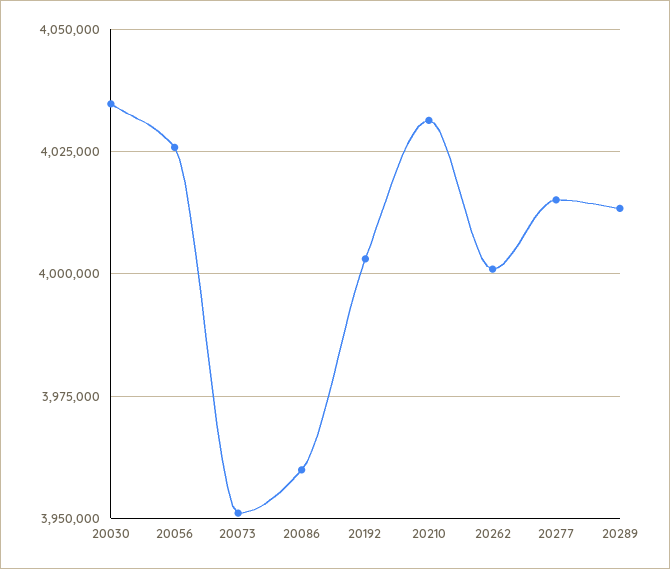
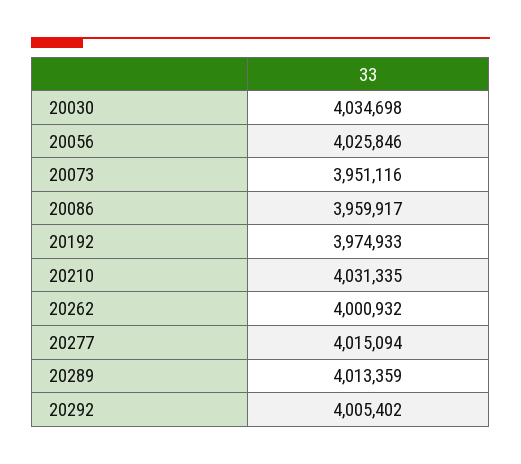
20192: 4002500 -> 3974933
20292: none -> 4005402

